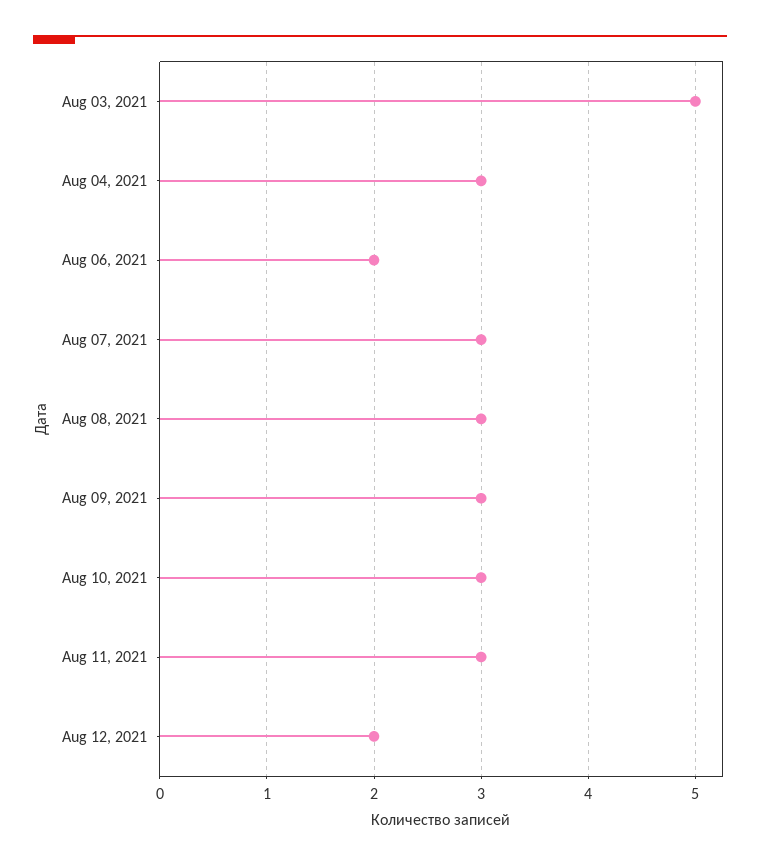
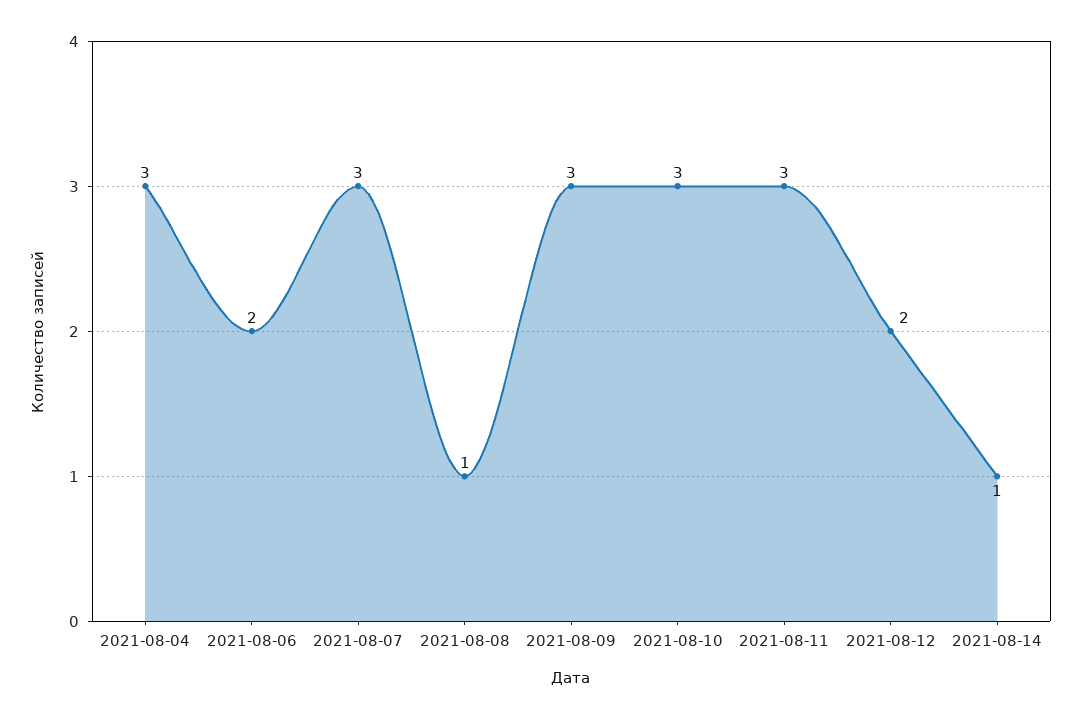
Aug 03, 2021: 5 -> none
Aug 08, 2021: 3 -> 1
2021-08-14: none -> 1

